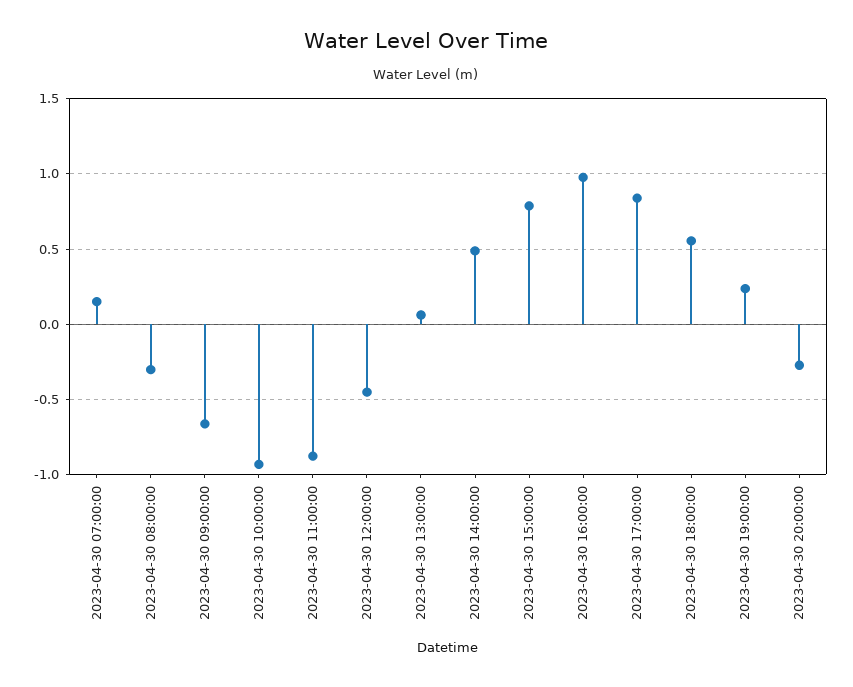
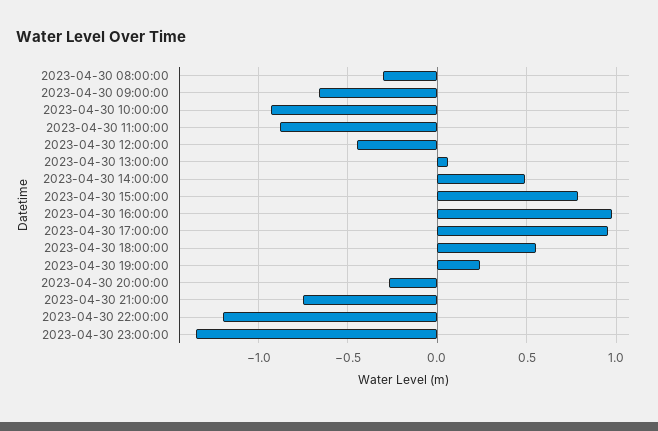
2023-04-30 07:00:00: 0.15 -> none
2023-04-30 17:00:00: 0.85 -> 0.95
2023-04-30 21:00:00: none -> -0.75
2023-04-30 22:00:00: none -> -1.2
2023-04-30 23:00:00: none -> -1.35

